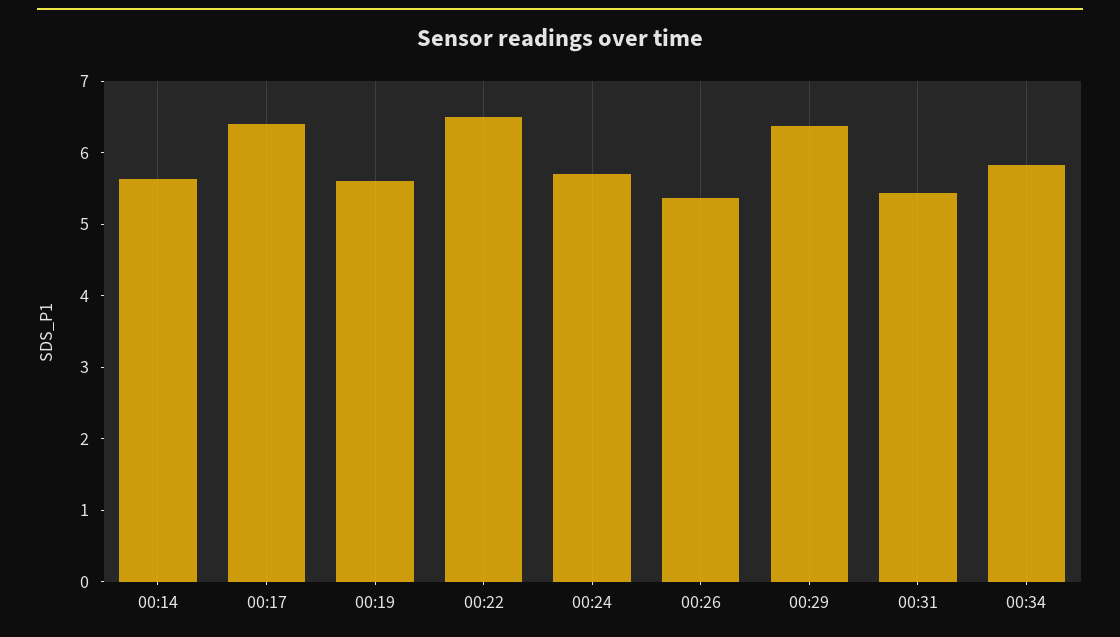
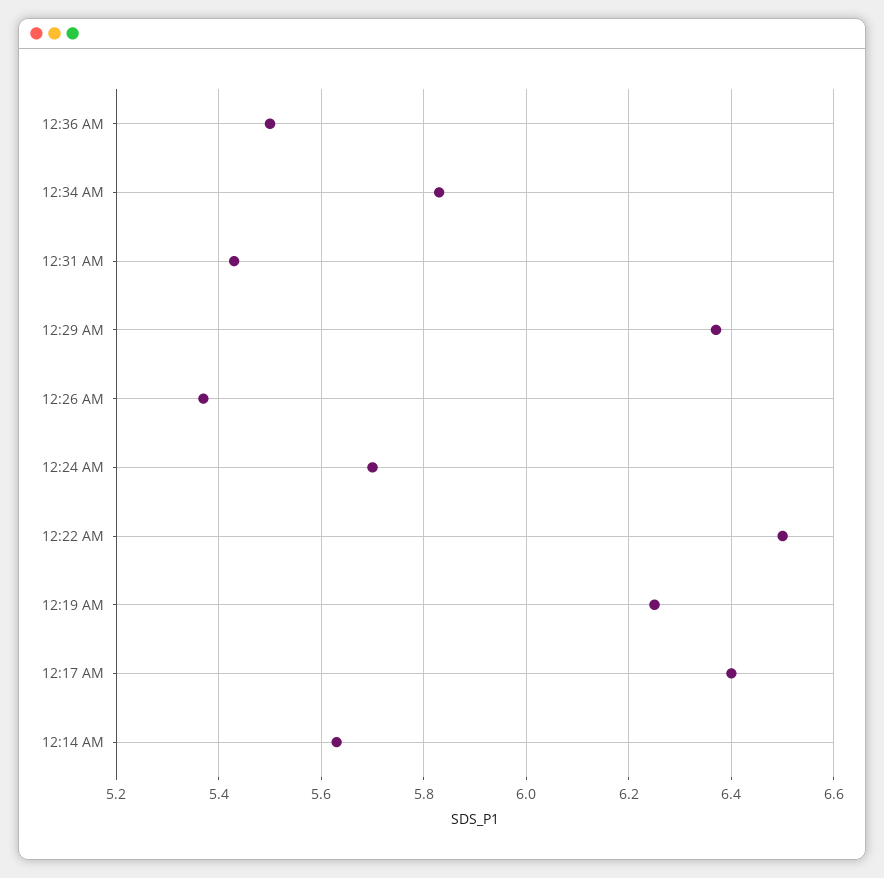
00:19: 5.6 -> 6.25
12:36 AM: none -> 5.5

